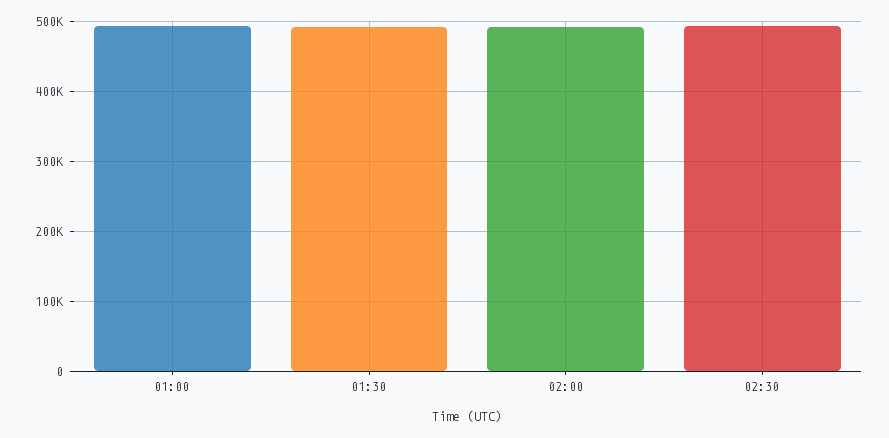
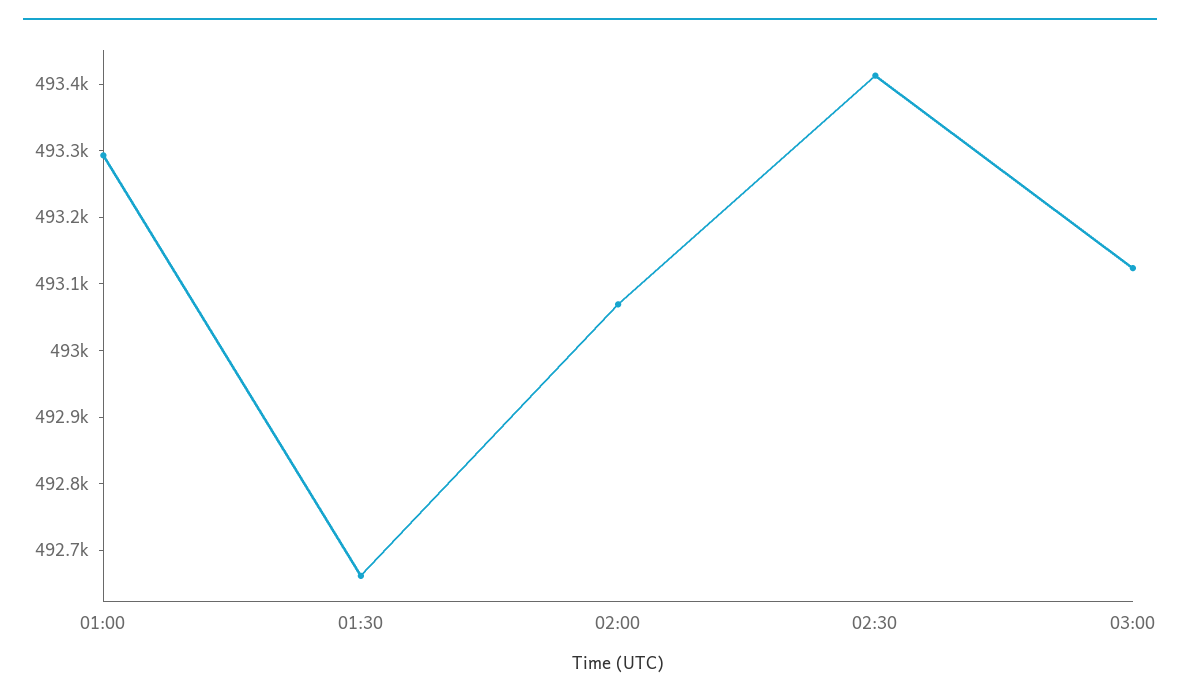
03:00: none -> 493120

